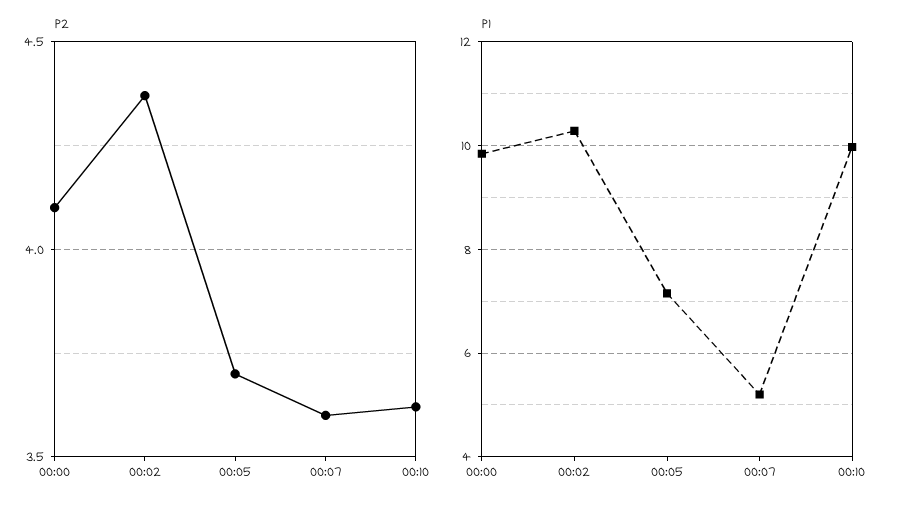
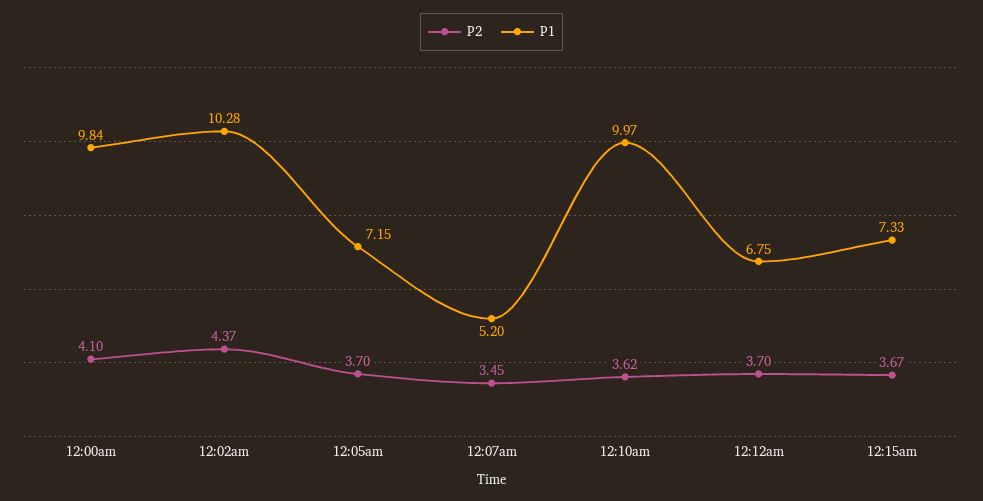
P2, 00:07: 3.6 -> 3.45
P2, 12:12am: none -> 3.7
P1, 12:12am: none -> 6.75
P2, 12:15am: none -> 3.67
P1, 12:15am: none -> 7.33

